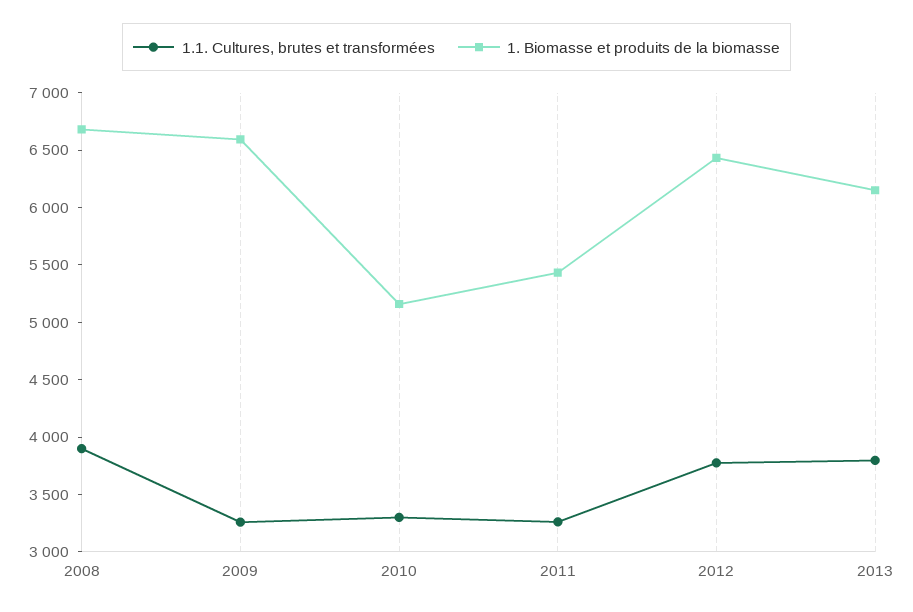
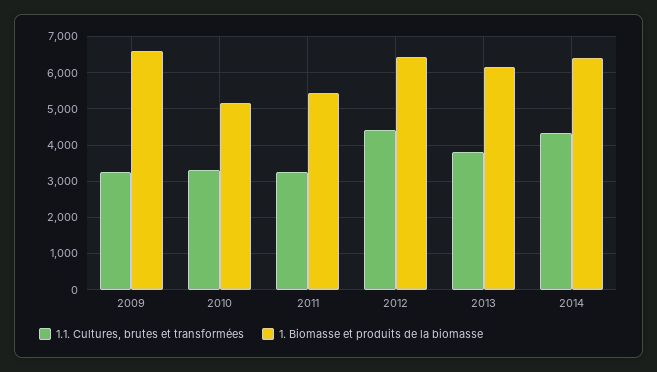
1.1. Cultures, brutes et transformées, 2008: 3900 -> none
1. Biomasse et produits de la biomasse, 2008: 6700 -> none
1.1. Cultures, brutes et transformées, 2012: 3800 -> 4400
1.1. Cultures, brutes et transformées, 2014: none -> 4400
1. Biomasse et produits de la biomasse, 2014: none -> 6400

